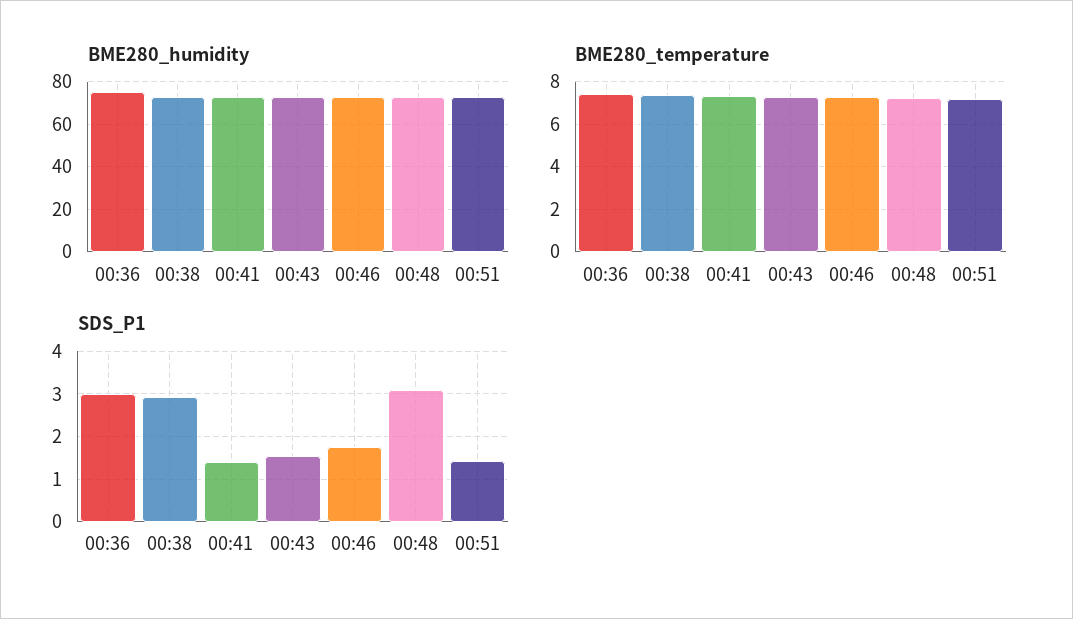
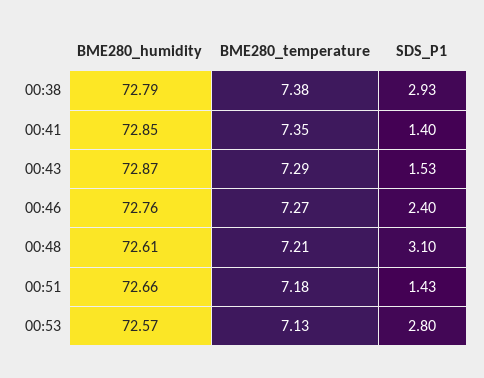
BME280_humidity, 00:36: 75 -> none
BME280_temperature, 00:36: 7.5 -> none
SDS_P1, 00:36: 3 -> none
SDS_P1, 00:46: 1.8 -> 2.4
BME280_humidity, 00:53: none -> 72.57
BME280_temperature, 00:53: none -> 7.13
SDS_P1, 00:53: none -> 2.8

